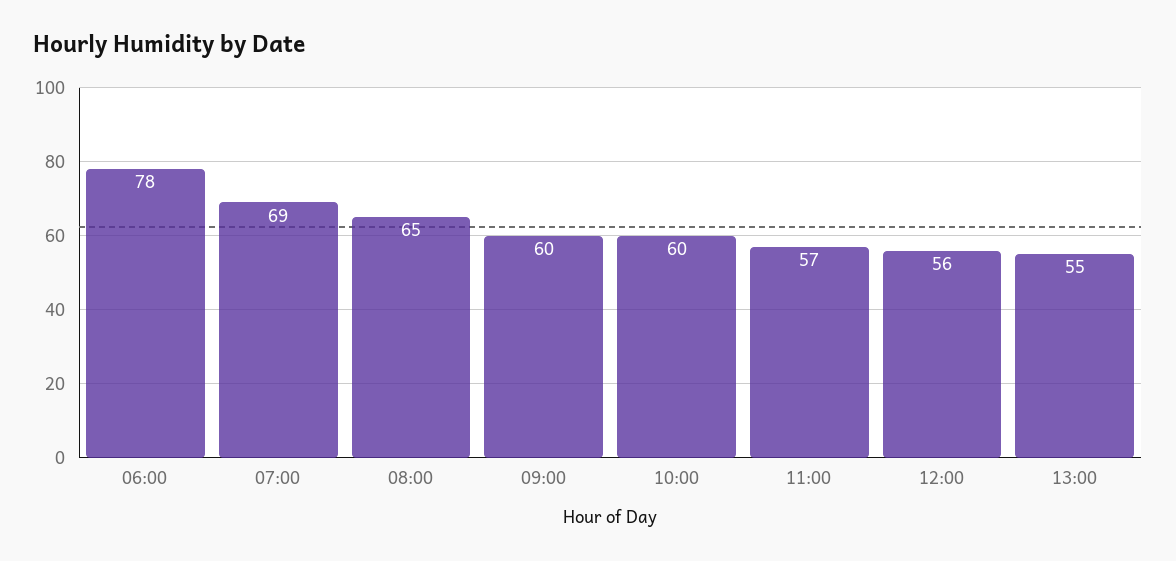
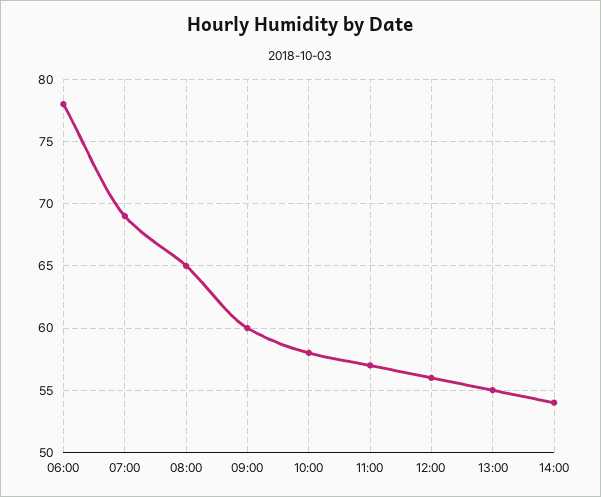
10:00: 60 -> 58
14:00: none -> 54

